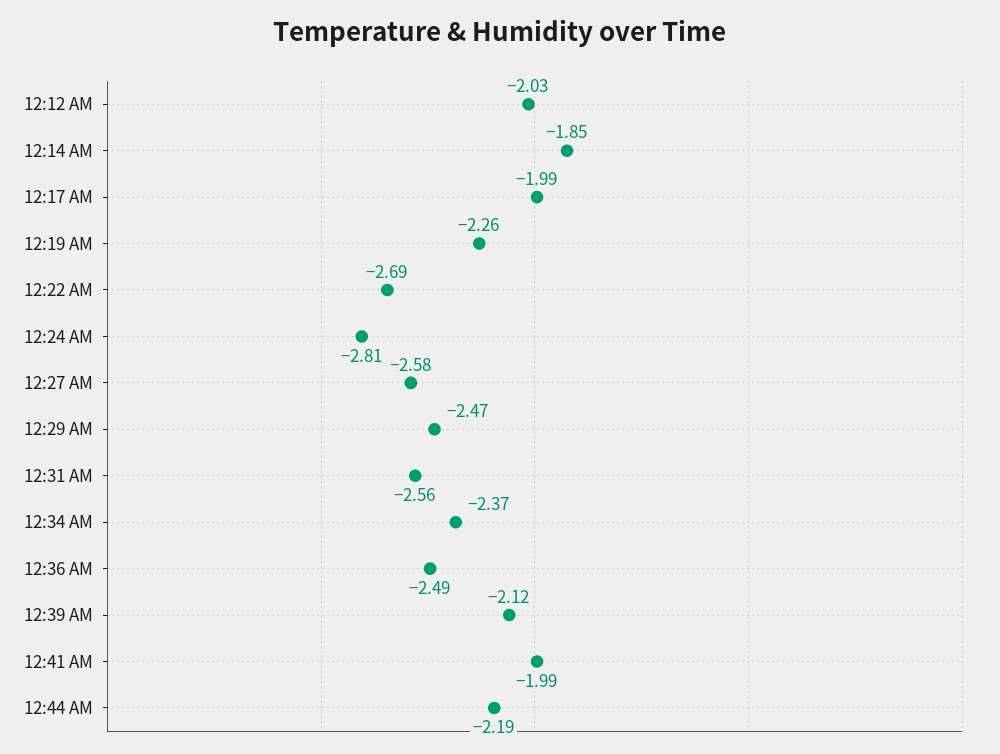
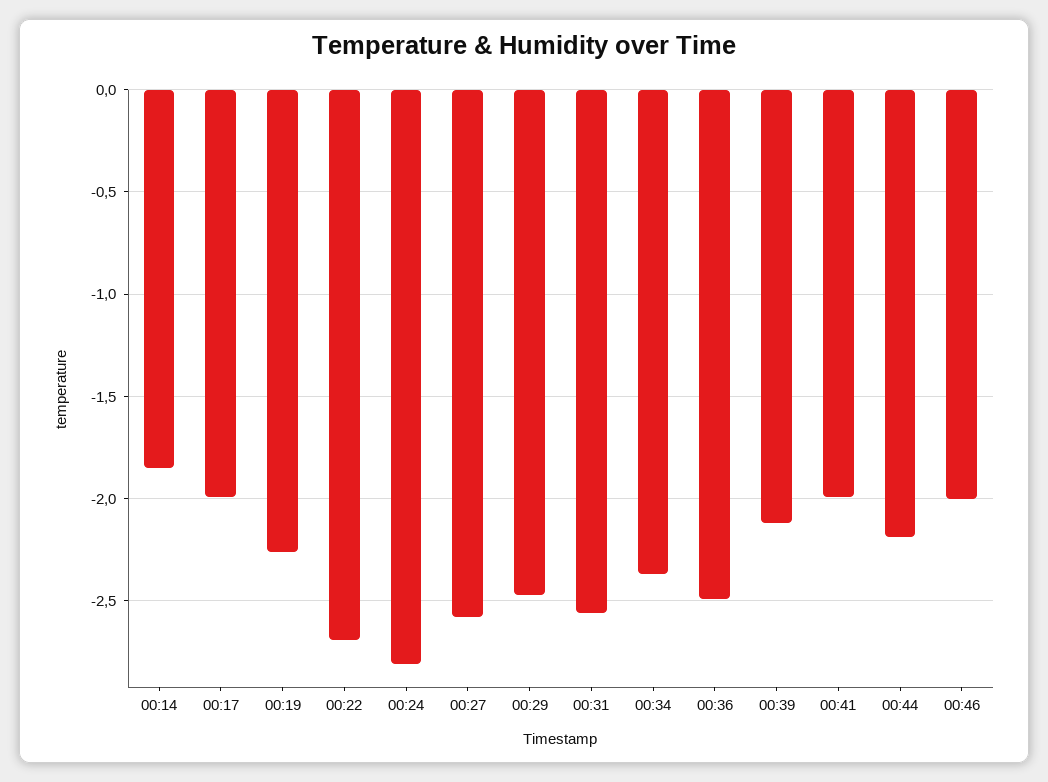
12:12 AM: -2.03 -> none
00:46: none -> -2

